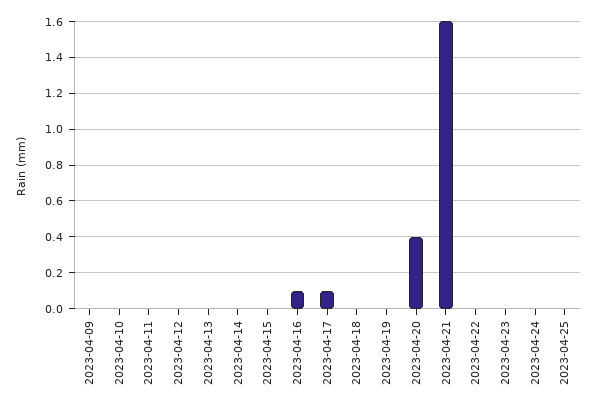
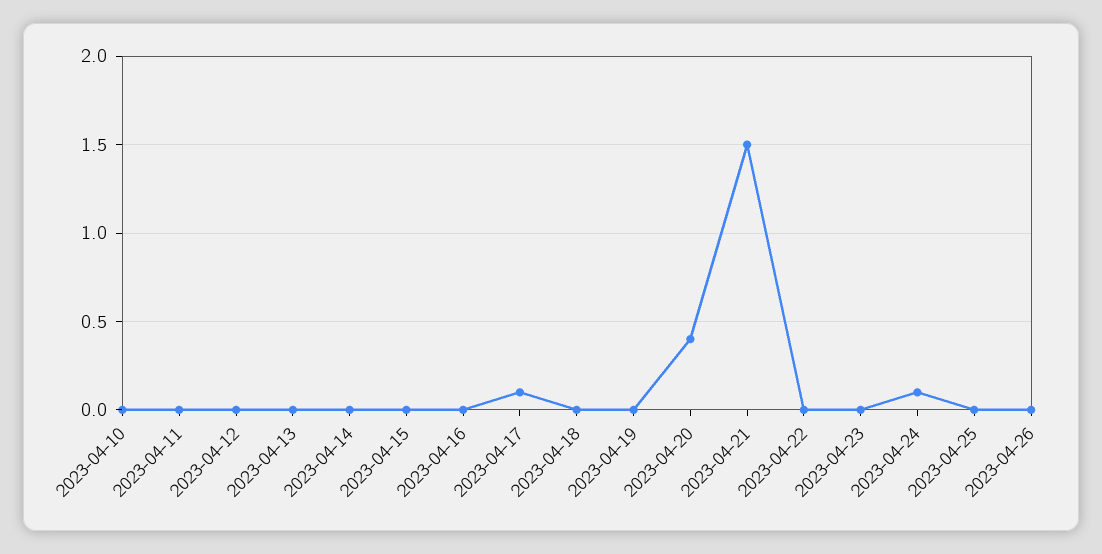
2023-04-09: 0 -> none
2023-04-16: 0.1 -> 0
2023-04-21: 1.6 -> 1.5
2023-04-24: 0 -> 0.1
2023-04-26: none -> 0

